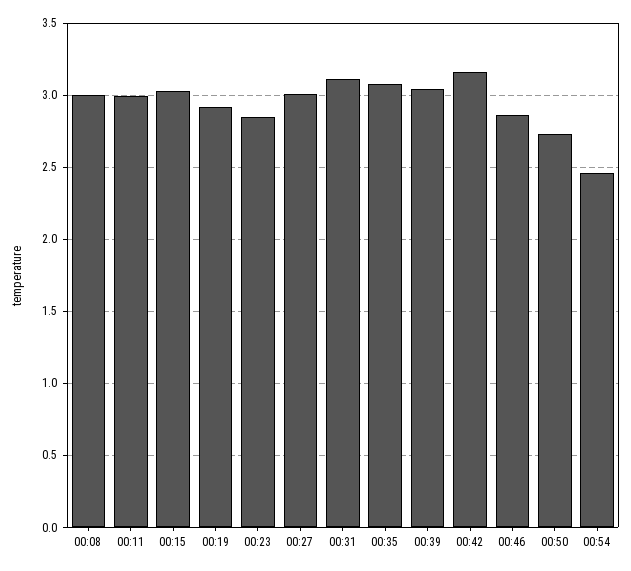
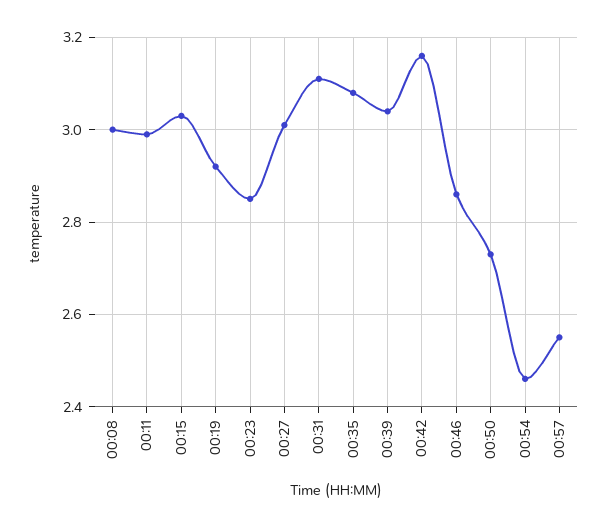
00:57: none -> 2.55

